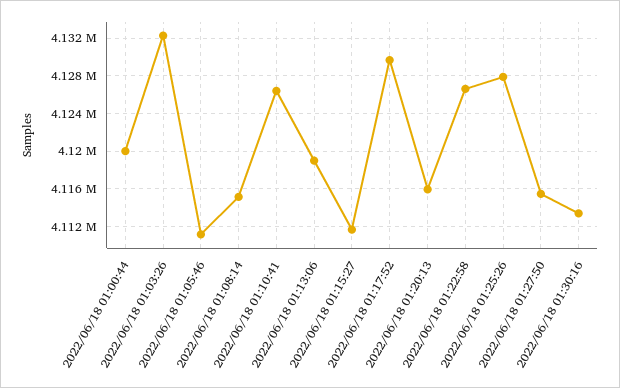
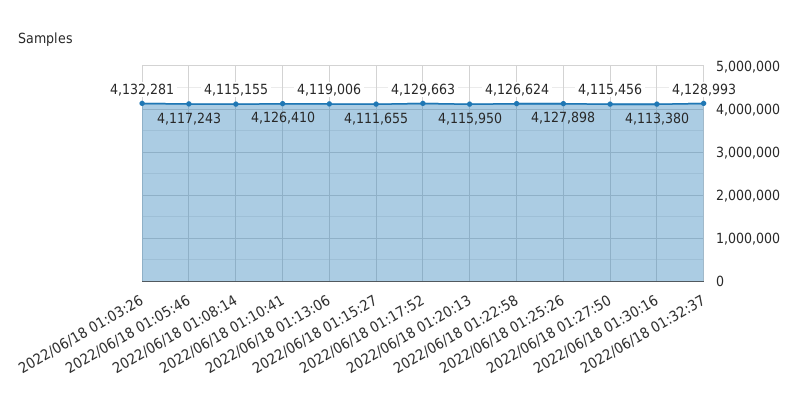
2022/06/18 01:00:44: 4120000 -> none
2022/06/18 01:05:46: 4111000 -> 4117243
2022/06/18 01:32:37: none -> 4128993

